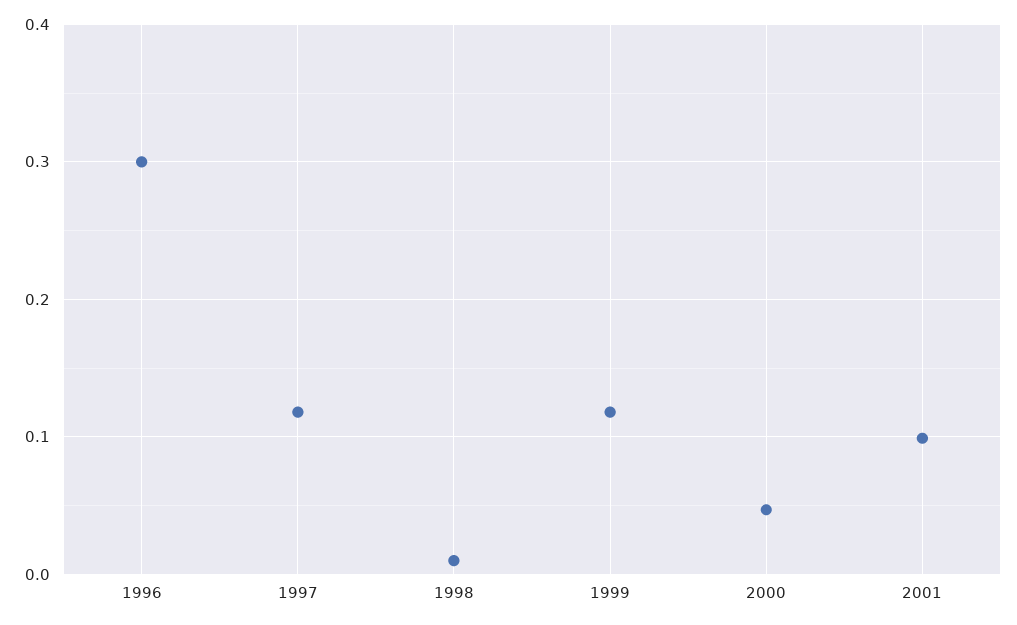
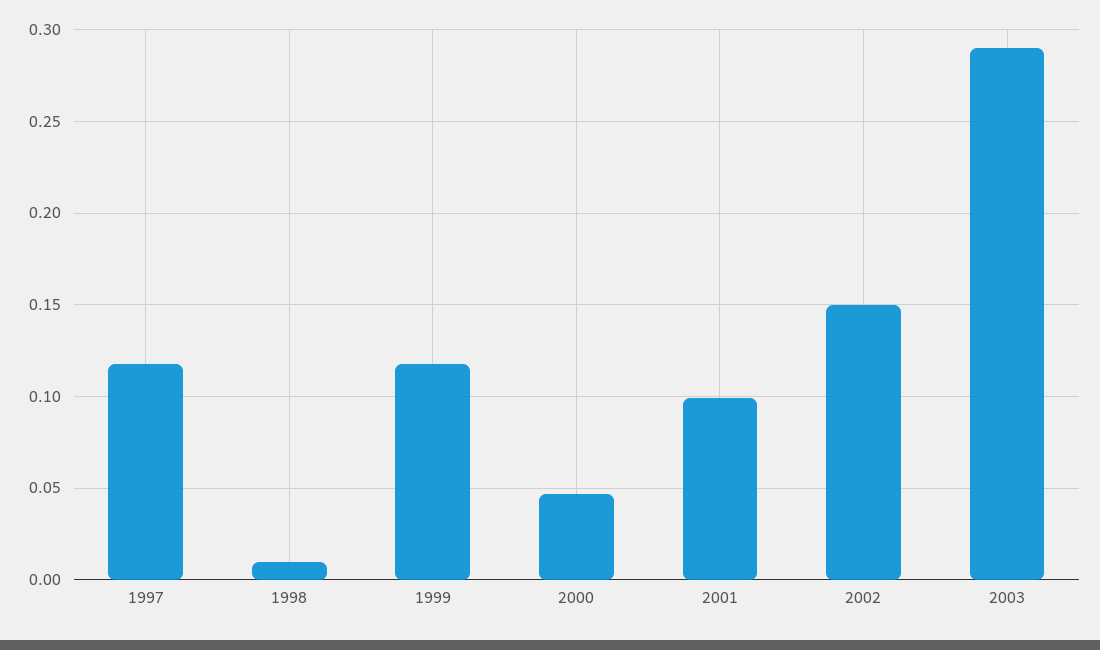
1996: 0.3 -> none
2002: none -> 0.15
2003: none -> 0.29

